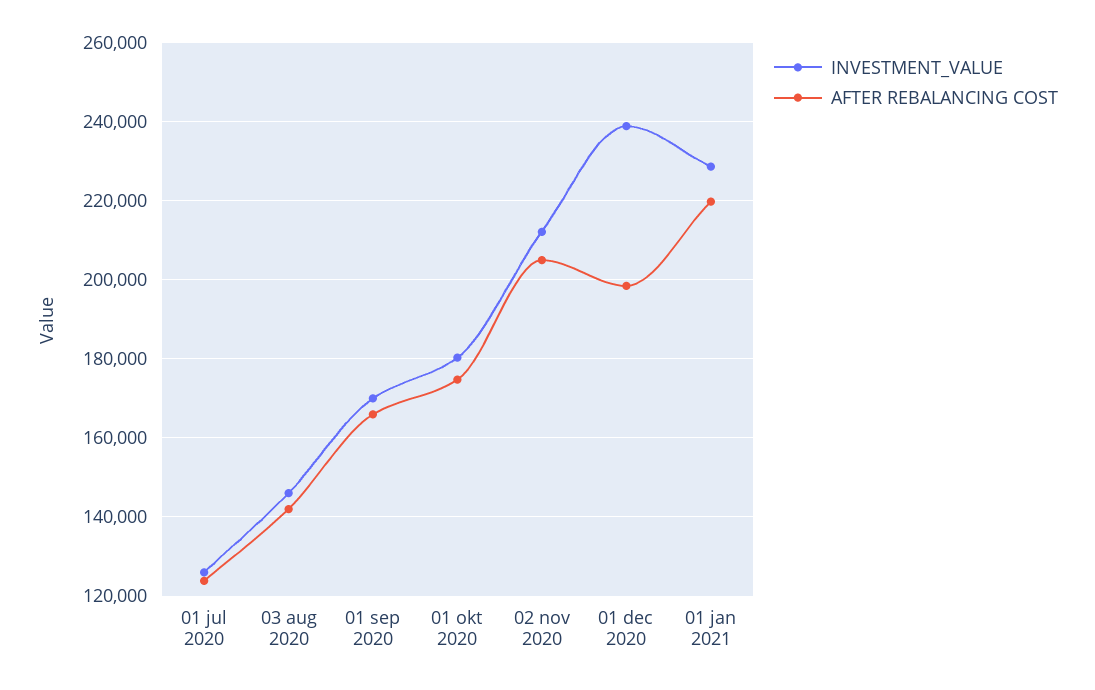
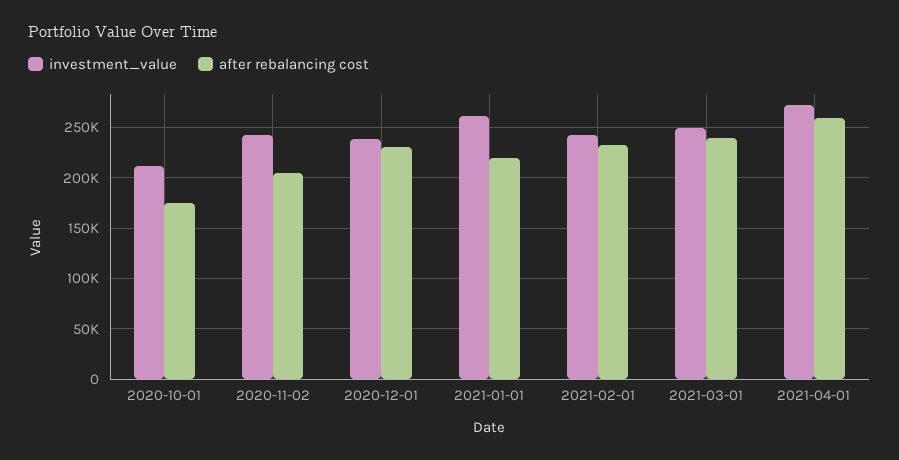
INVESTMENT_VALUE, 01 jul 2020: 126000 -> none
AFTER REBALANCING COST, 01 jul 2020: 124000 -> none
INVESTMENT_VALUE, 03 aug 2020: 146000 -> none
AFTER REBALANCING COST, 03 aug 2020: 142000 -> none
INVESTMENT_VALUE, 01 sep 2020: 170000 -> none
AFTER REBALANCING COST, 01 sep 2020: 166000 -> none
INVESTMENT_VALUE, 01 okt 2020: 180000 -> 210000
INVESTMENT_VALUE, 02 nov 2020: 212000 -> 240000
AFTER REBALANCING COST, 01 dec 2020: 198000 -> 230000
INVESTMENT_VALUE, 01 jan 2021: 228000 -> 260000
INVESTMENT_VALUE, 2021-02-01: none -> 240000
AFTER REBALANCING COST, 2021-02-01: none -> 230000
INVESTMENT_VALUE, 2021-03-01: none -> 250000
AFTER REBALANCING COST, 2021-03-01: none -> 240000
INVESTMENT_VALUE, 2021-04-01: none -> 270000
AFTER REBALANCING COST, 2021-04-01: none -> 260000

